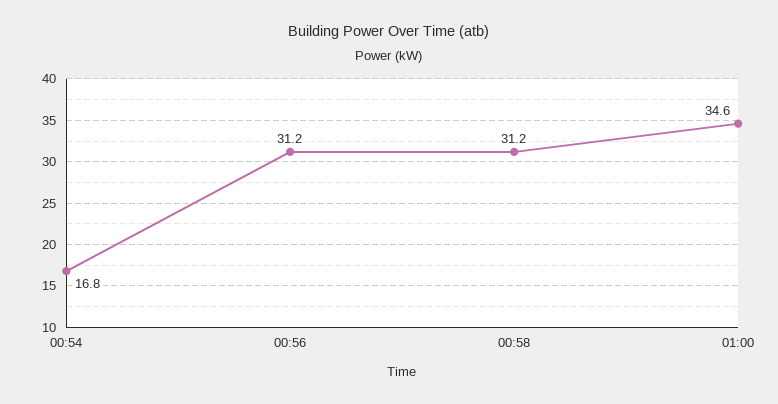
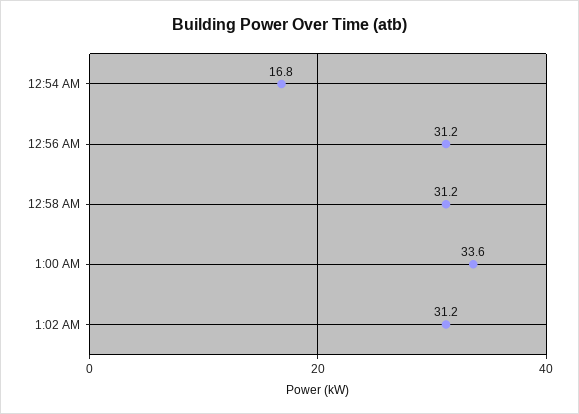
01:00: 34.6 -> 33.6
1:02 AM: none -> 31.2

